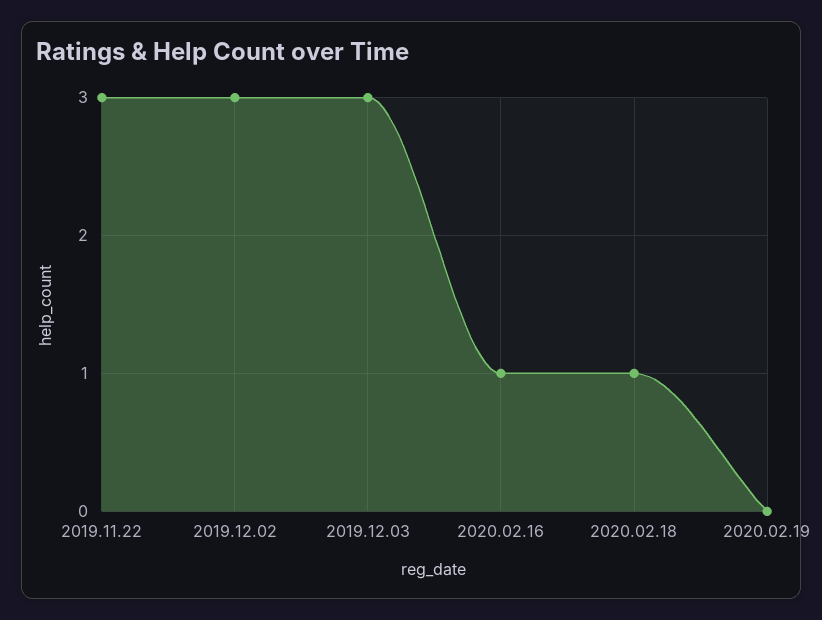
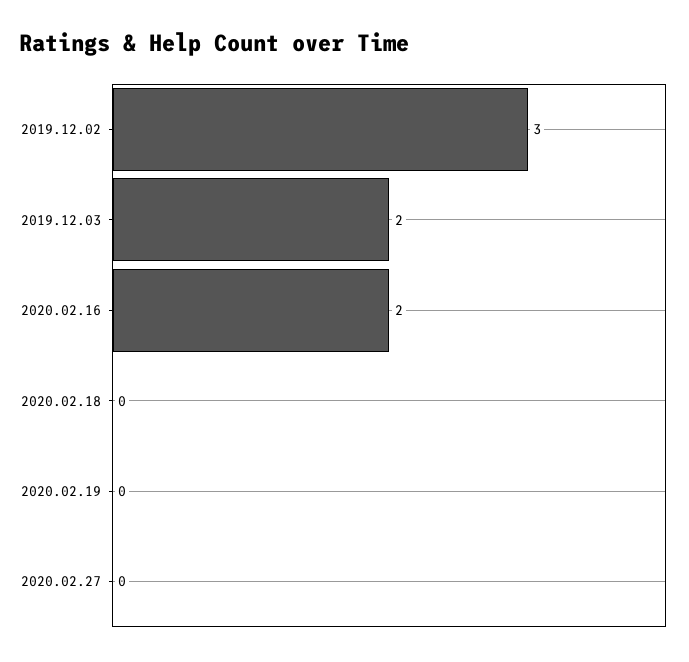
2019.11.22: 3 -> none
2019.12.03: 3 -> 2
2020.02.16: 1 -> 2
2020.02.18: 1 -> 0
2020.02.27: none -> 0

